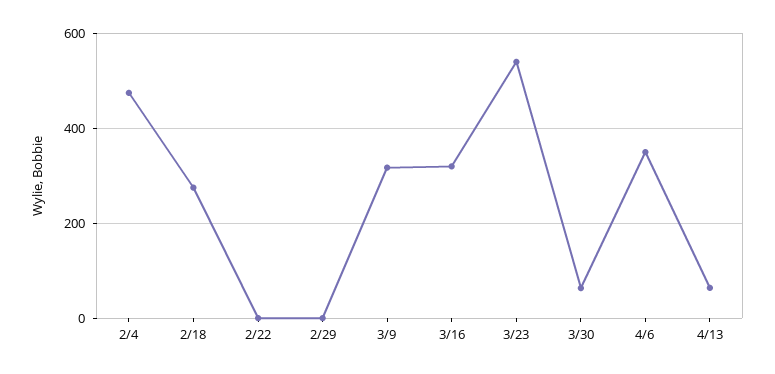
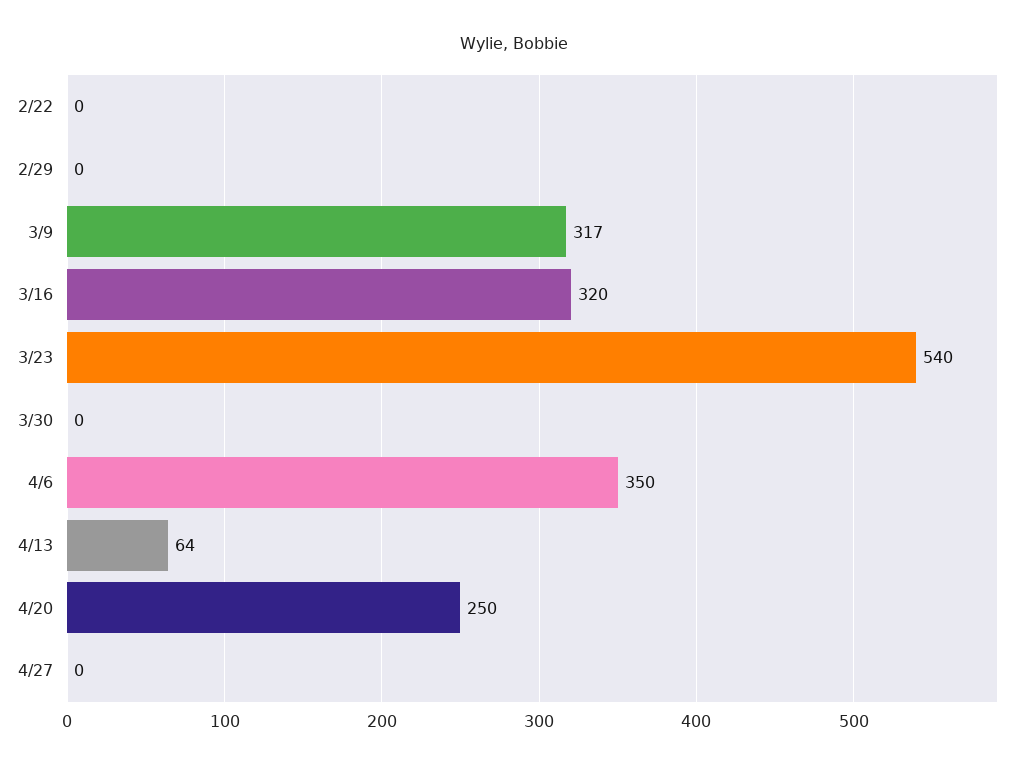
2/4: 480 -> none
2/18: 280 -> none
3/30: 60 -> 0
4/20: none -> 250
4/27: none -> 0

